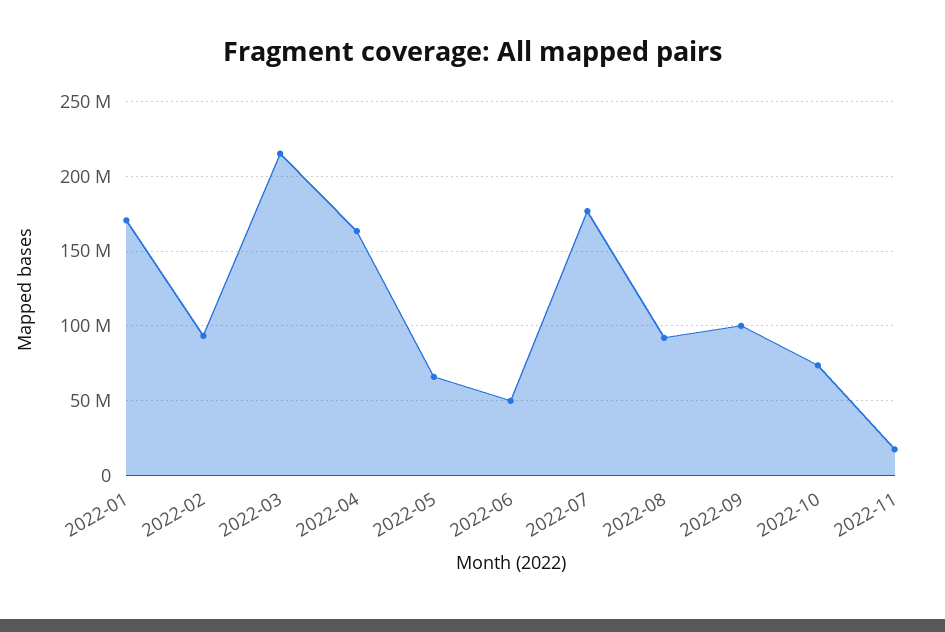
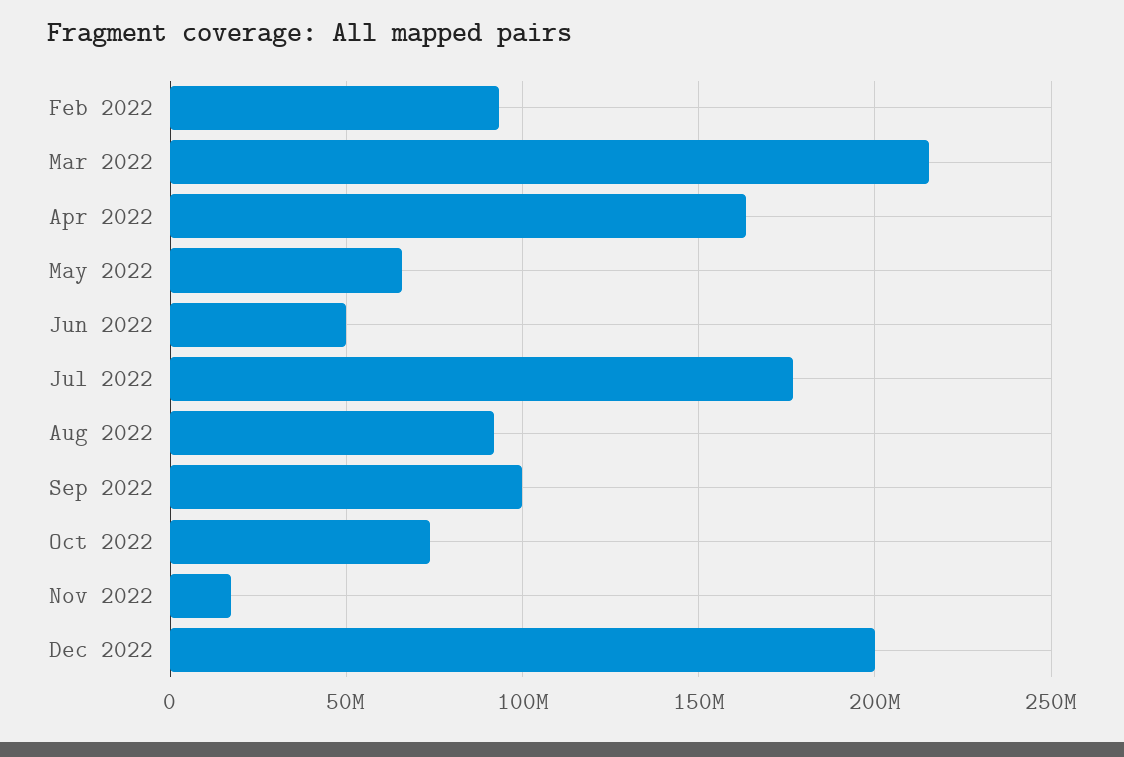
2022-01: 170000000 -> none
Dec 2022: none -> 200000000

